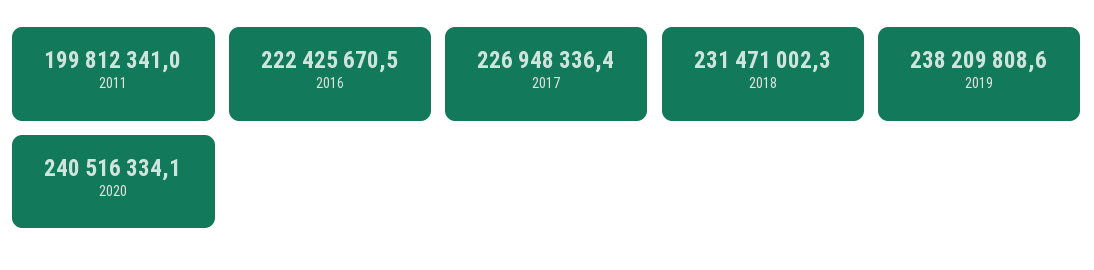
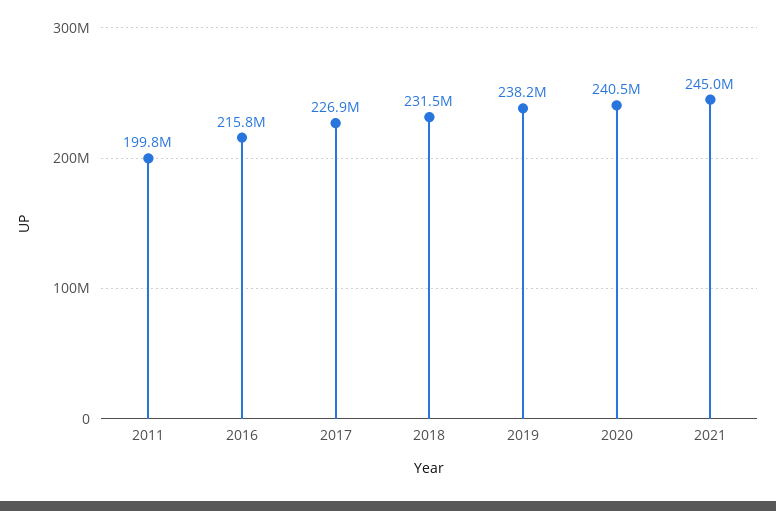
2016: 222425670.5 -> 215800000
2021: none -> 245000000

